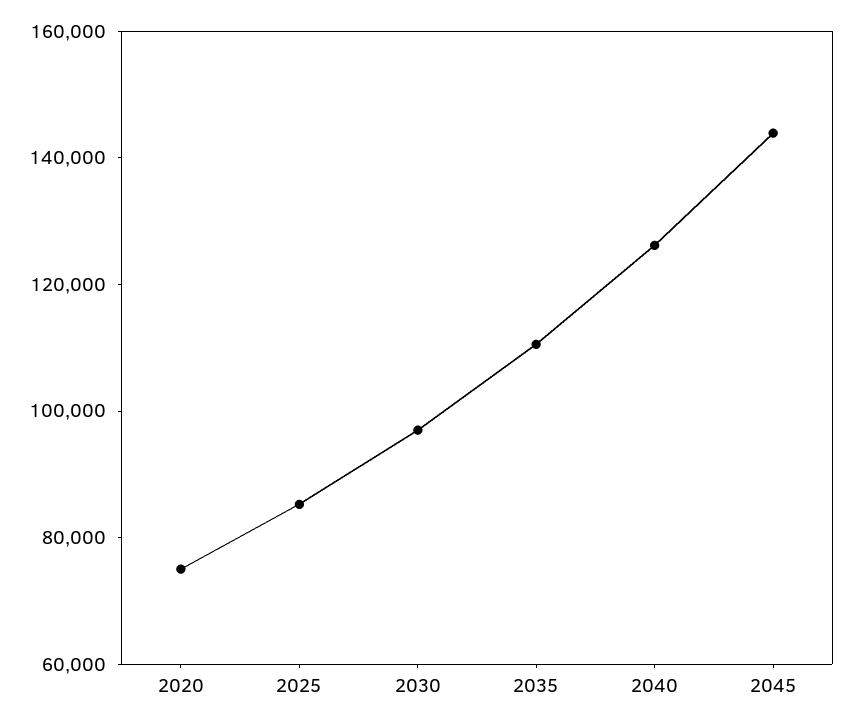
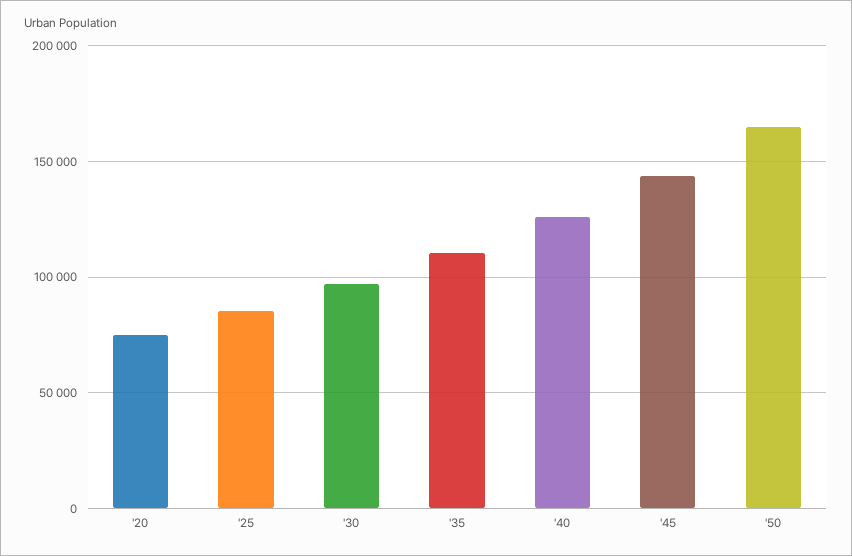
'50: none -> 165000

